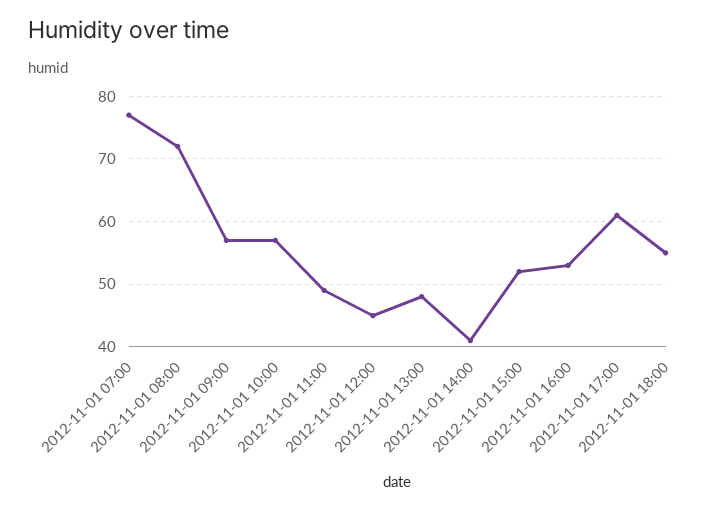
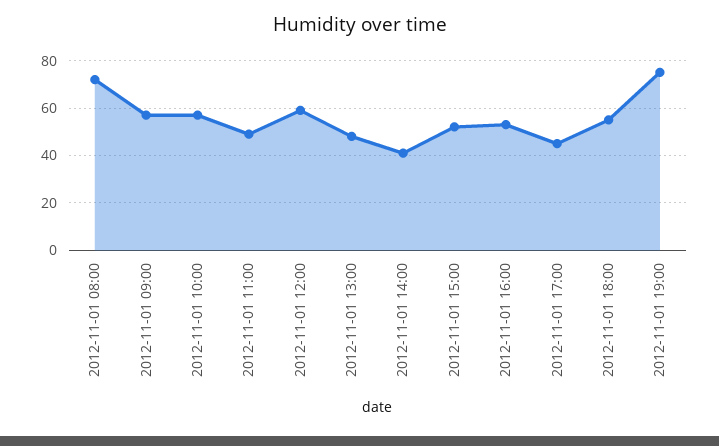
2012-11-01 07:00: 77 -> none
2012-11-01 12:00: 45 -> 60
2012-11-01 17:00: 61 -> 45
2012-11-01 19:00: none -> 75

